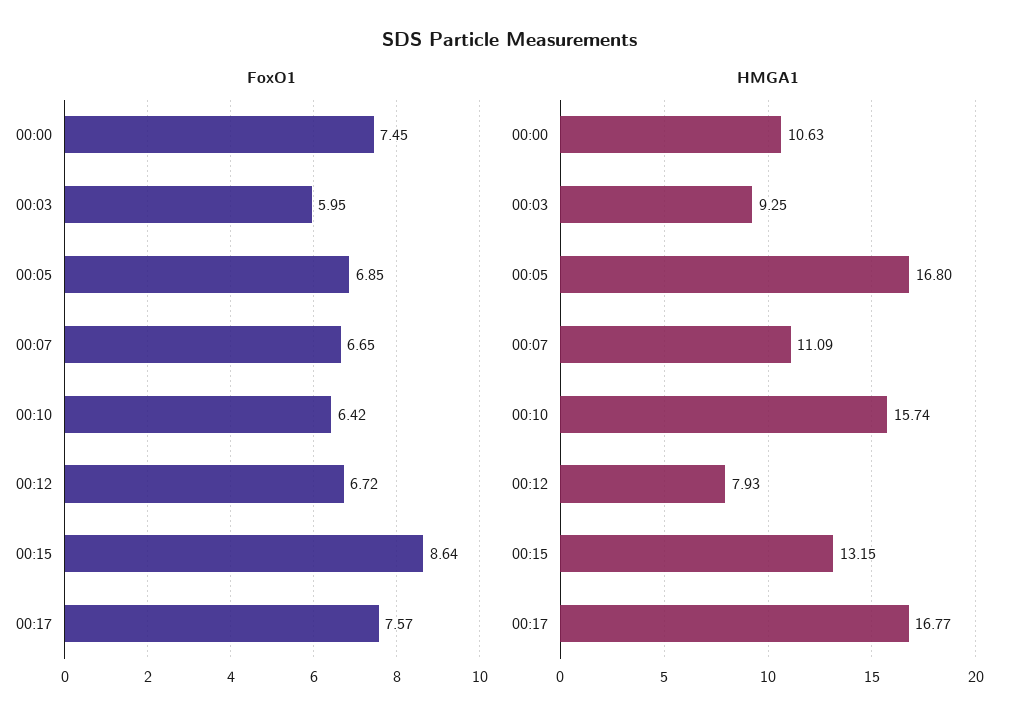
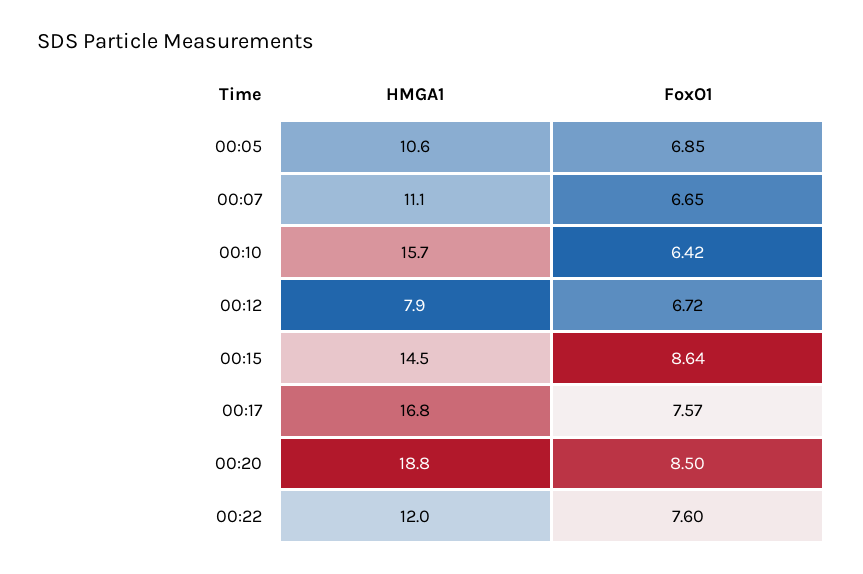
FoxO1, 00:00: 7.45 -> none
FoxO1, 00:03: 5.95 -> none
HMGA1, 00:00: 10.63 -> none
HMGA1, 00:03: 9.25 -> none
HMGA1, 00:05: 16.8 -> 10.6
HMGA1, 00:15: 13.15 -> 14.5
HMGA1, 00:20: none -> 18.8
FoxO1, 00:20: none -> 8.5
HMGA1, 00:22: none -> 12
FoxO1, 00:22: none -> 7.6

